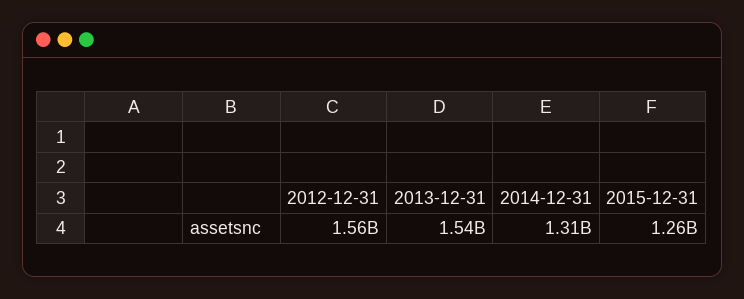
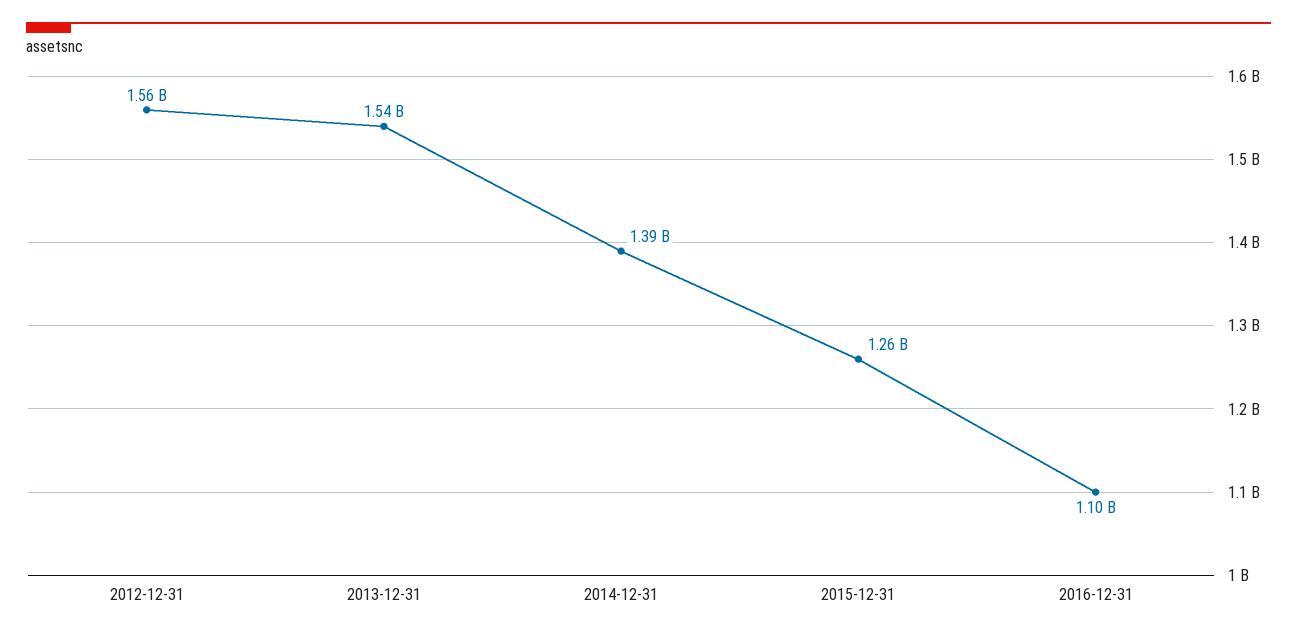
2014-12-31: 1310000000 -> 1390000000
2016-12-31: none -> 1100000000

